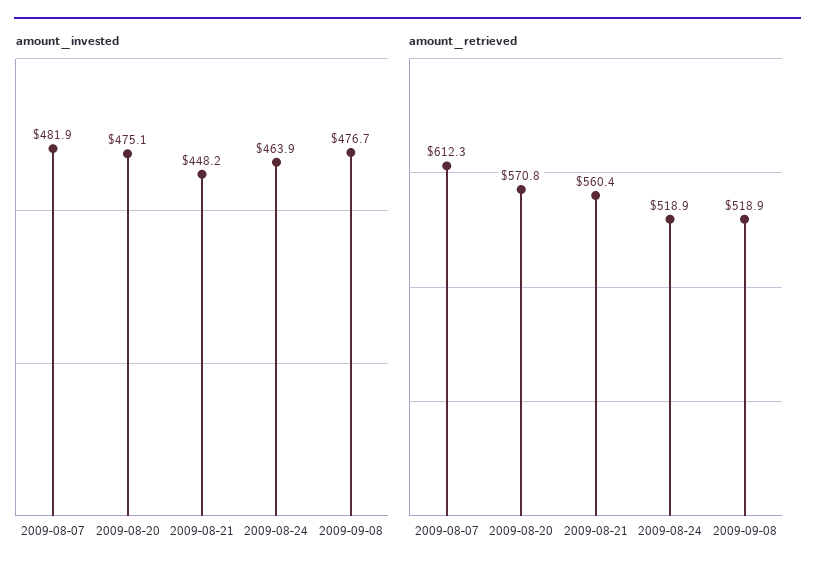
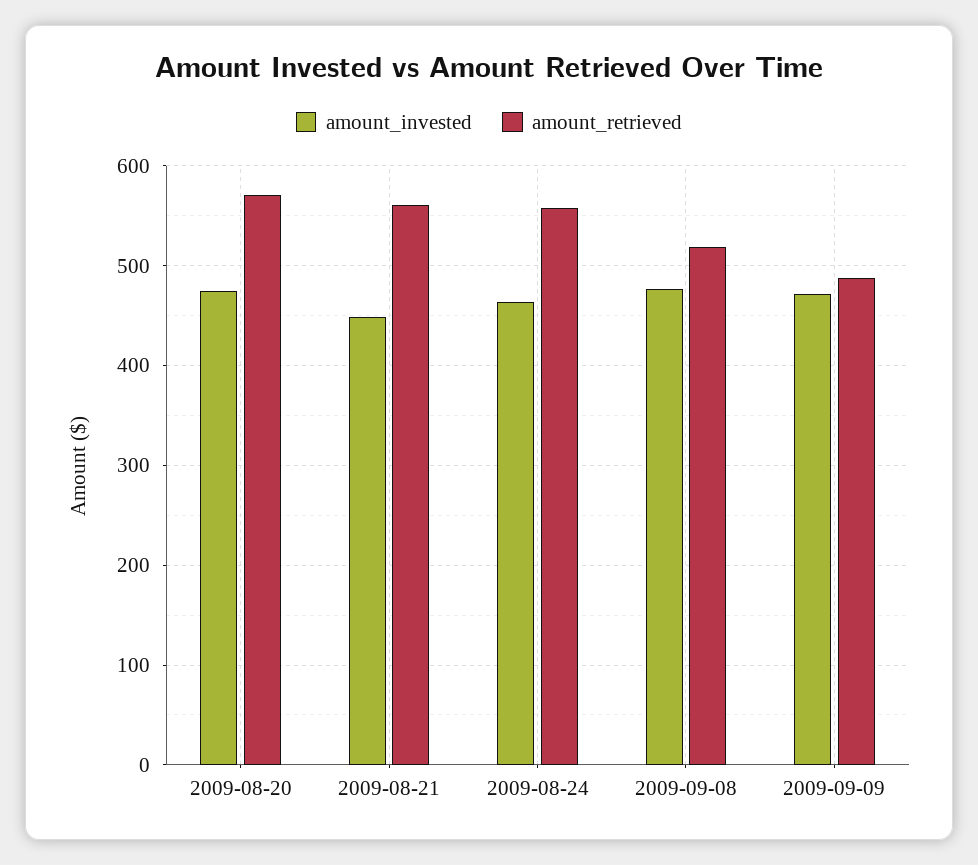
amount_invested, 2009-08-07: 481.9 -> none
amount_retrieved, 2009-08-07: 612.3 -> none
amount_retrieved, 2009-08-24: 518.9 -> 560
amount_invested, 2009-09-09: none -> 470
amount_retrieved, 2009-09-09: none -> 490

